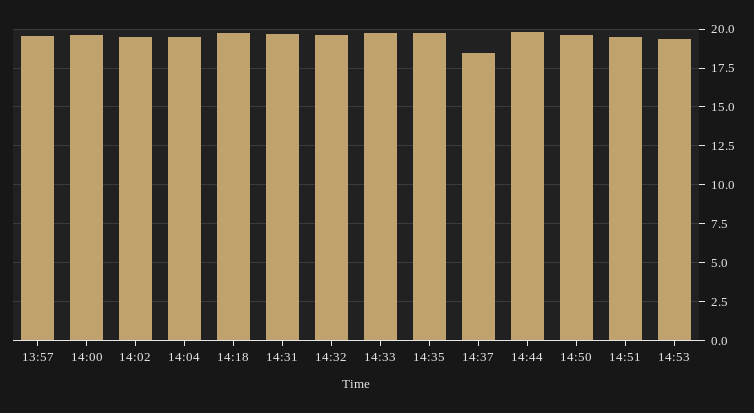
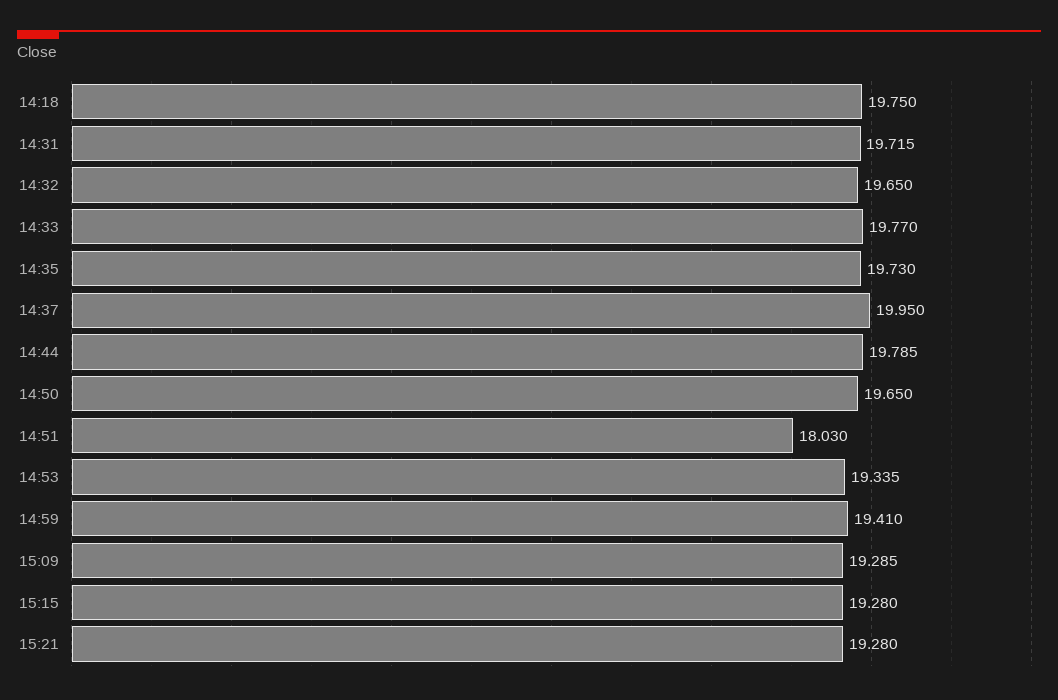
13:57: 19.5 -> none
14:00: 19.5 -> none
14:02: 19.5 -> none
14:04: 19.5 -> none
14:37: 18.5 -> 19.95
14:51: 19.5 -> 18.03
14:59: none -> 19.41
15:09: none -> 19.285
15:15: none -> 19.28
15:21: none -> 19.28

